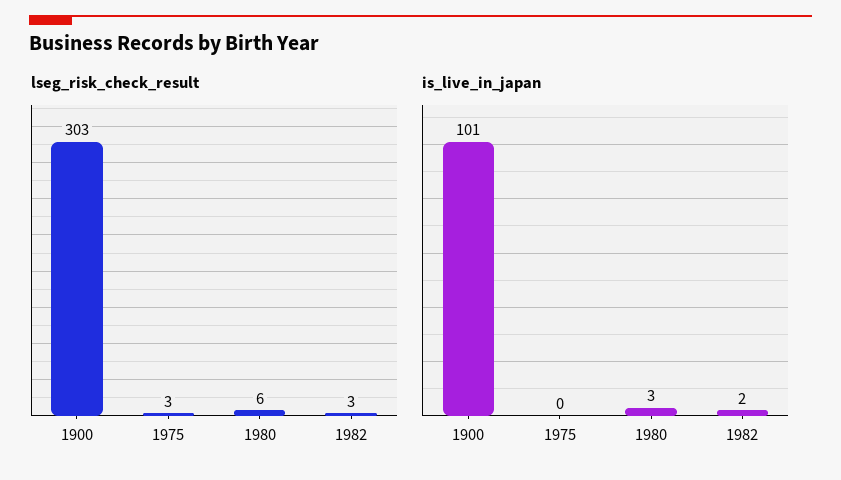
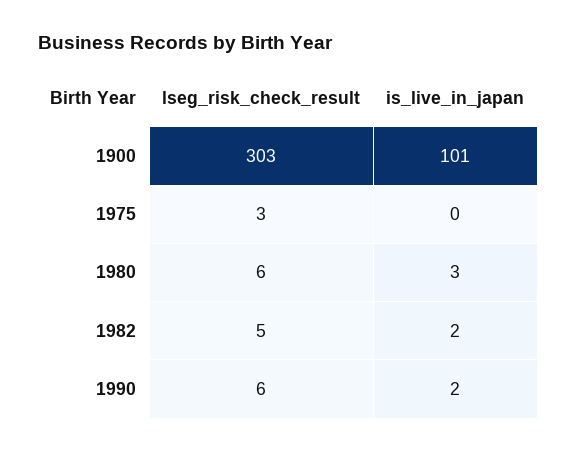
lseg_risk_check_result, 1982: 3 -> 5
lseg_risk_check_result, 1990: none -> 6
is_live_in_japan, 1990: none -> 2

